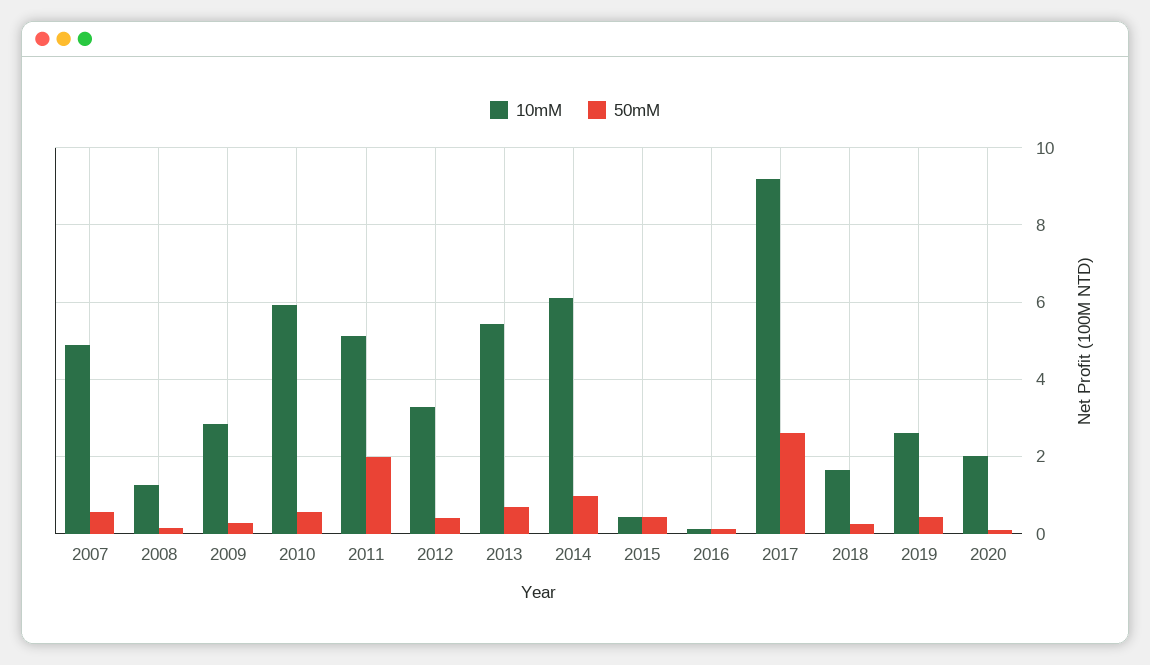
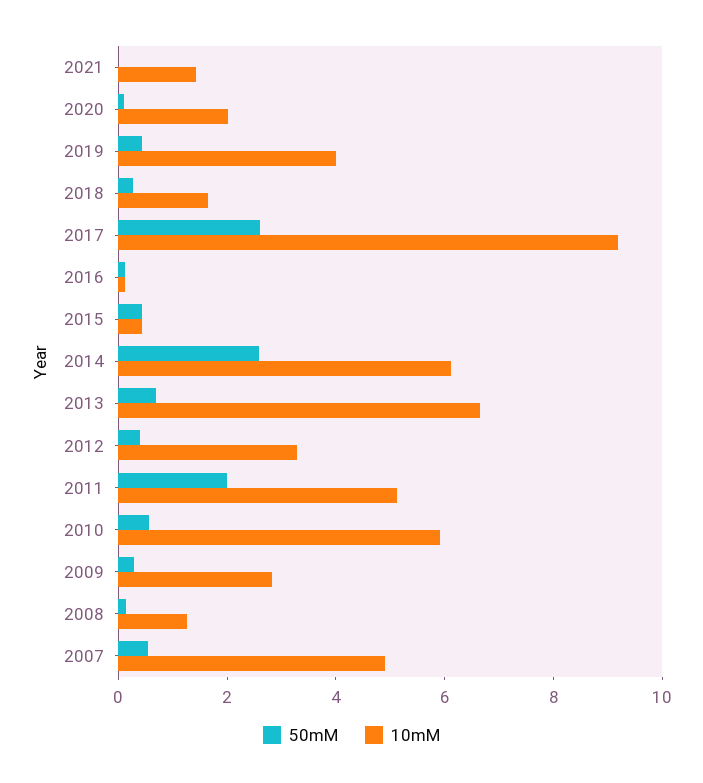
10mM, 2013: 5.4 -> 6.5
50mM, 2014: 1 -> 2.5
10mM, 2019: 2.6 -> 4
50mM, 2021: none -> 0
10mM, 2021: none -> 1.5

